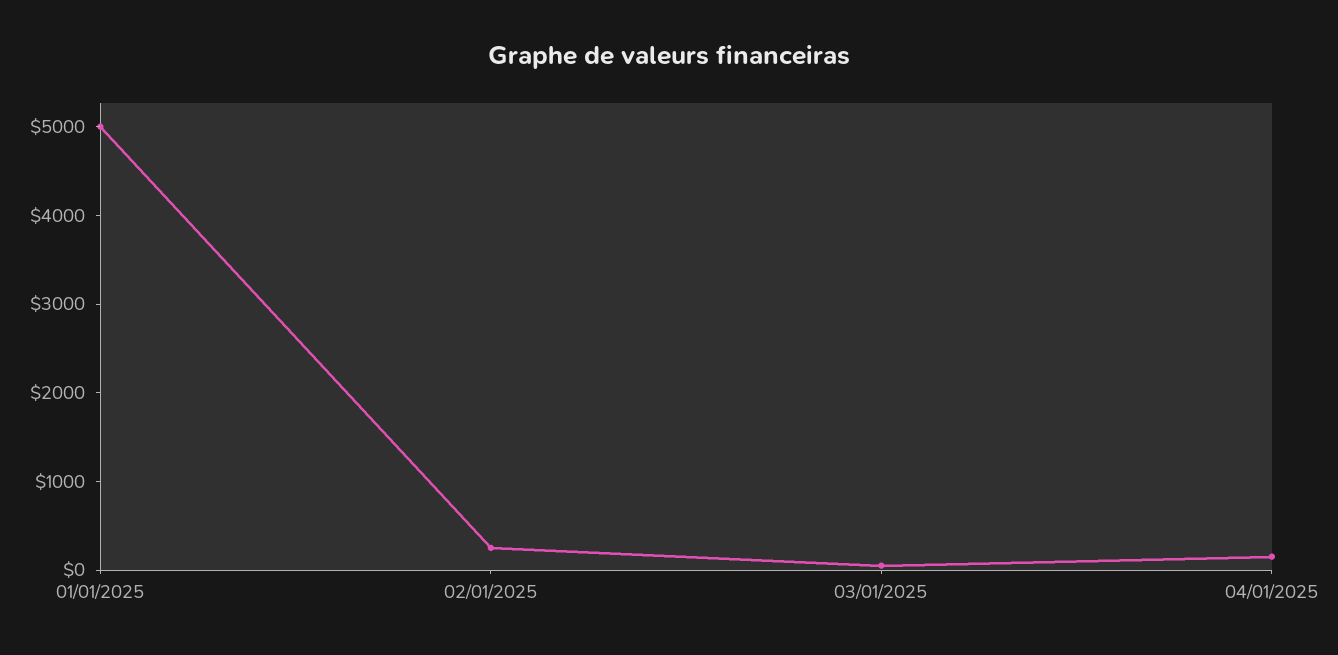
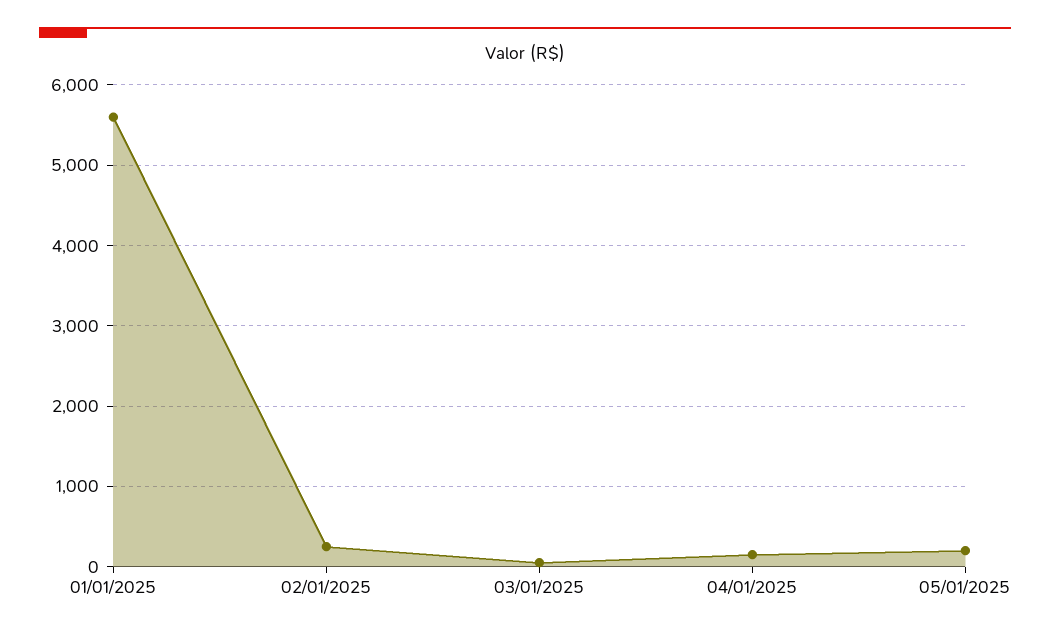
01/01/2025: 5000 -> 5600
05/01/2025: none -> 200

